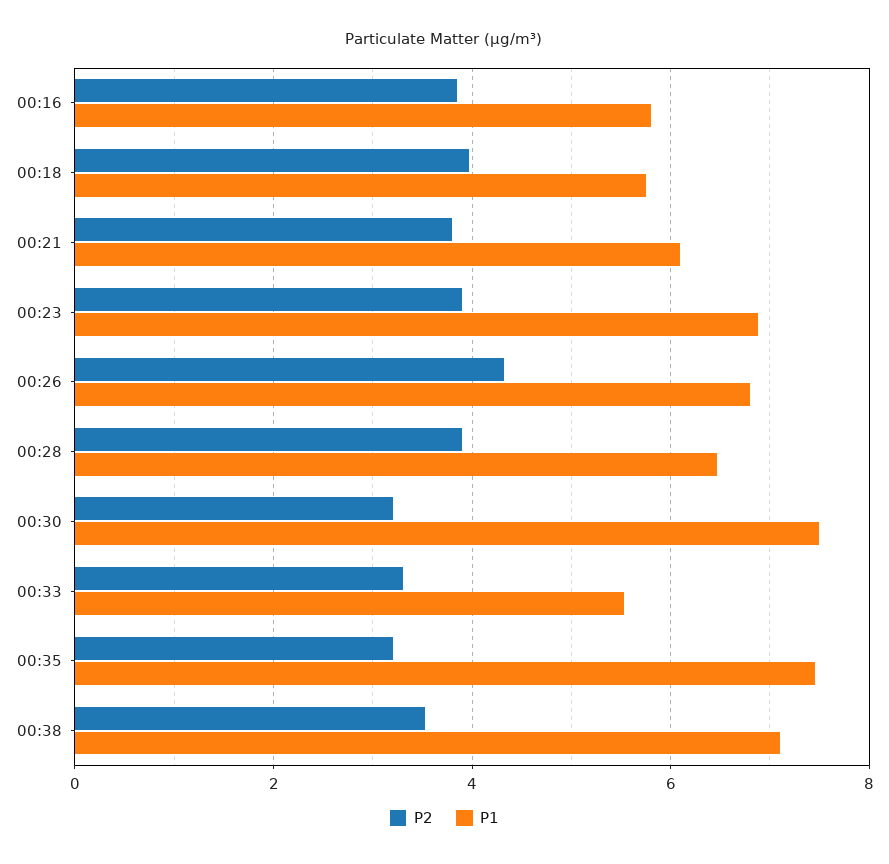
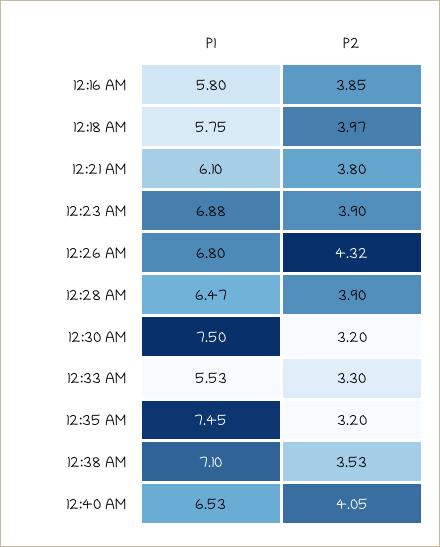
P1, 12:40 AM: none -> 6.53
P2, 12:40 AM: none -> 4.05

